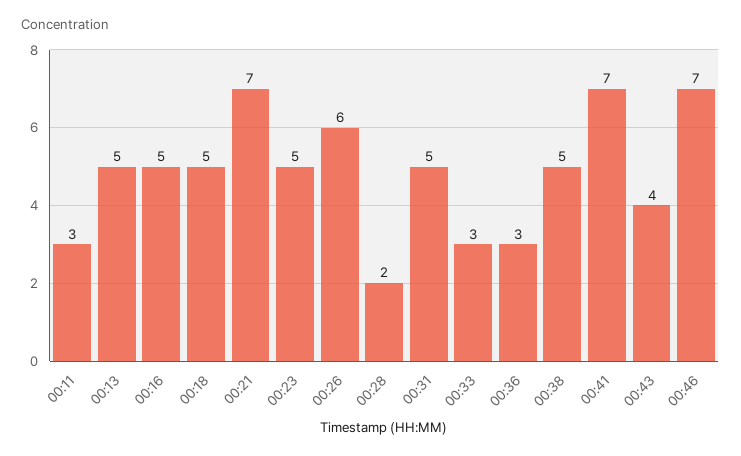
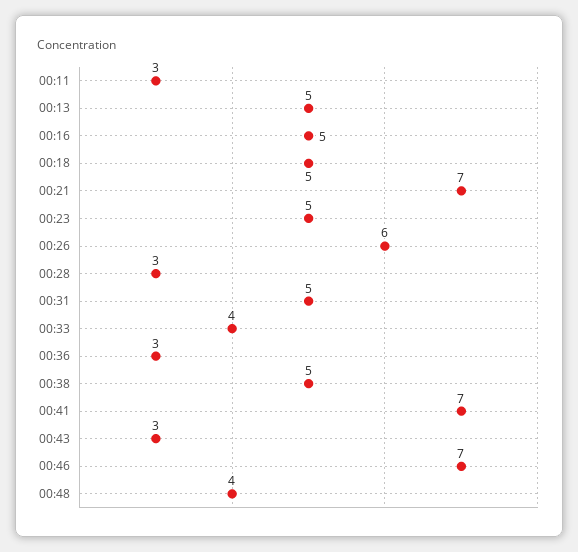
00:28: 2 -> 3
00:33: 3 -> 4
00:43: 4 -> 3
00:48: none -> 4

